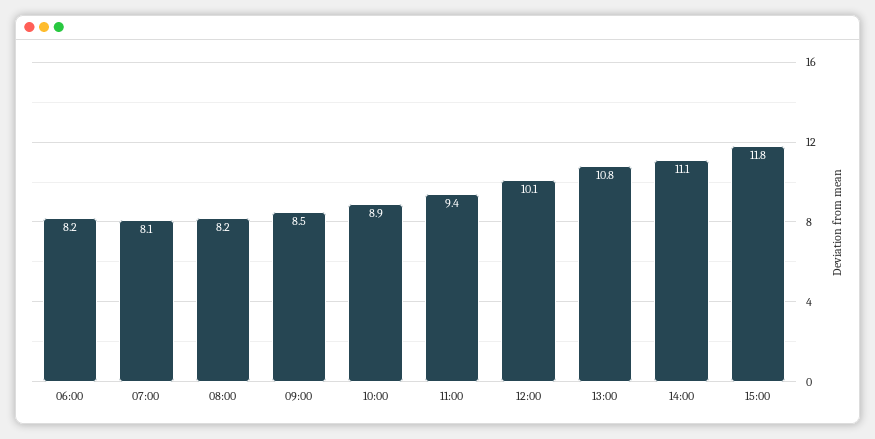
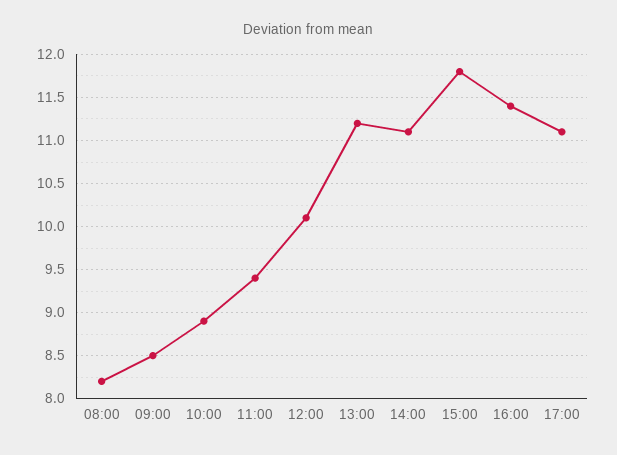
06:00: 8.2 -> none
07:00: 8.1 -> none
13:00: 10.8 -> 11.2
16:00: none -> 11.4
17:00: none -> 11.1

